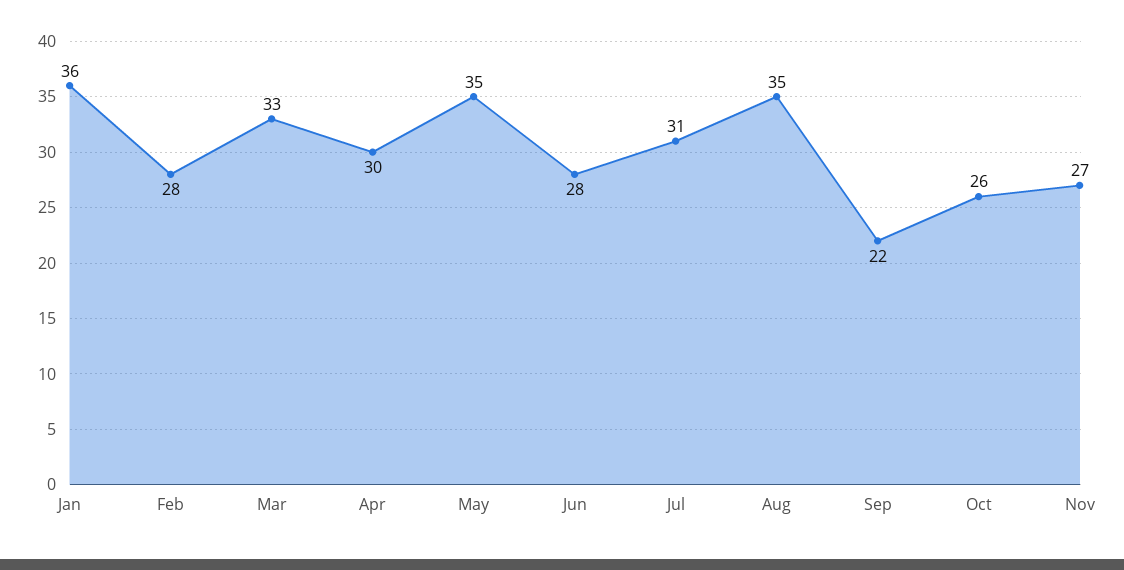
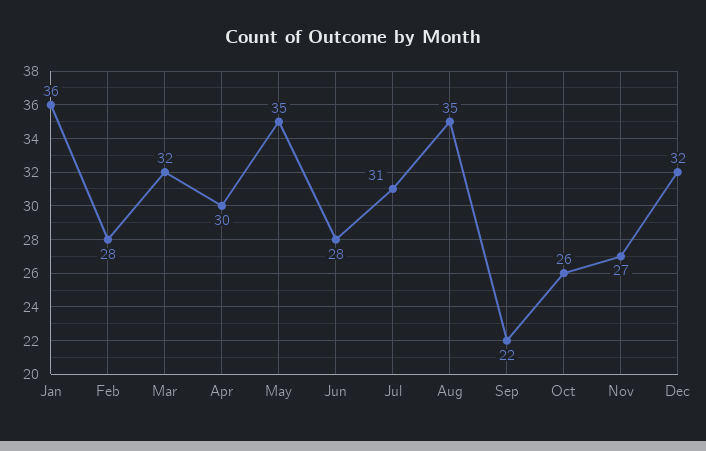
Mar: 33 -> 32
Dec: none -> 32

